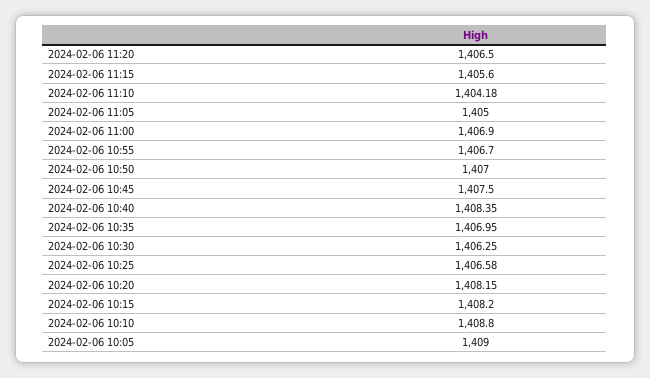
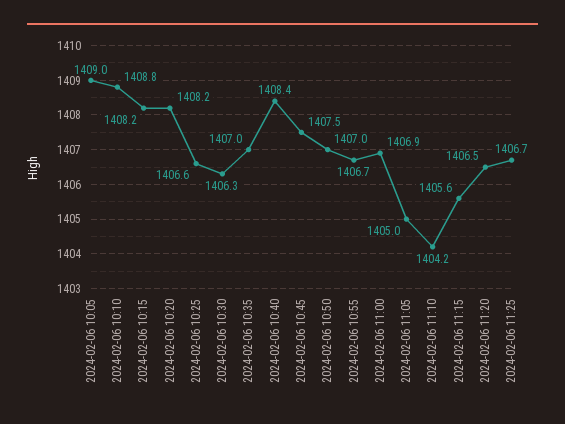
2024-02-06 11:25: none -> 1406.7

